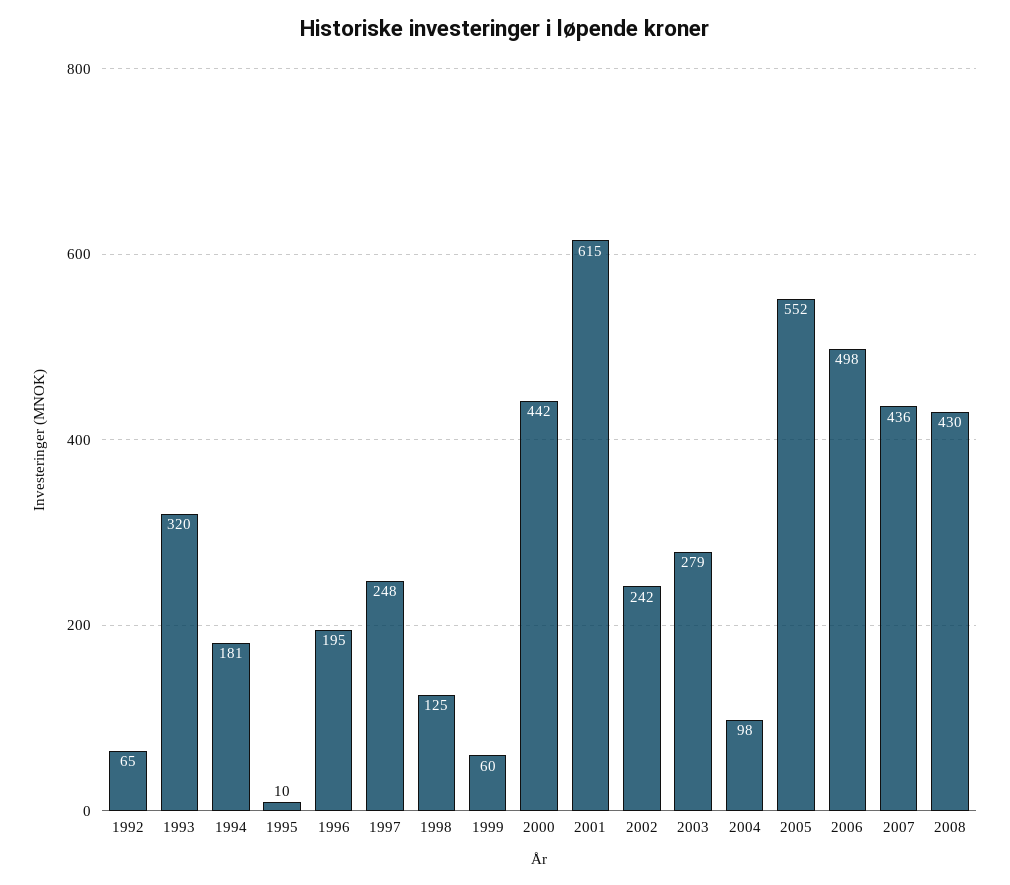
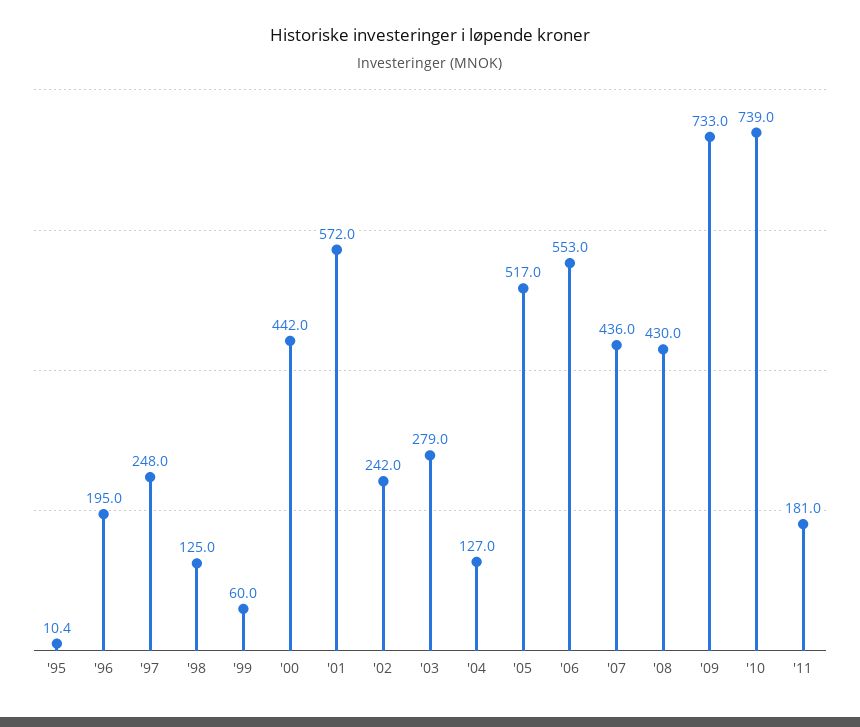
1992: 65 -> none
1993: 320 -> none
1994: 181 -> none
2001: 615 -> 572
2004: 98 -> 127
2005: 552 -> 517
2006: 498 -> 553
'09: none -> 733
'10: none -> 739
'11: none -> 181

